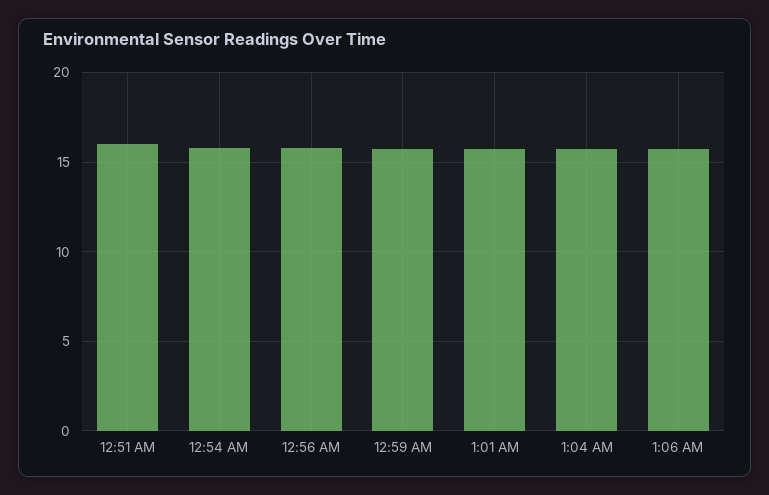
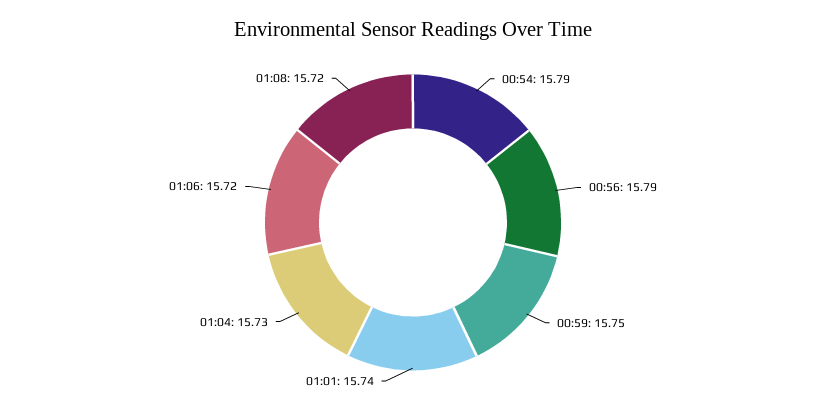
12:51 AM: 16 -> none
01:08: none -> 15.72

